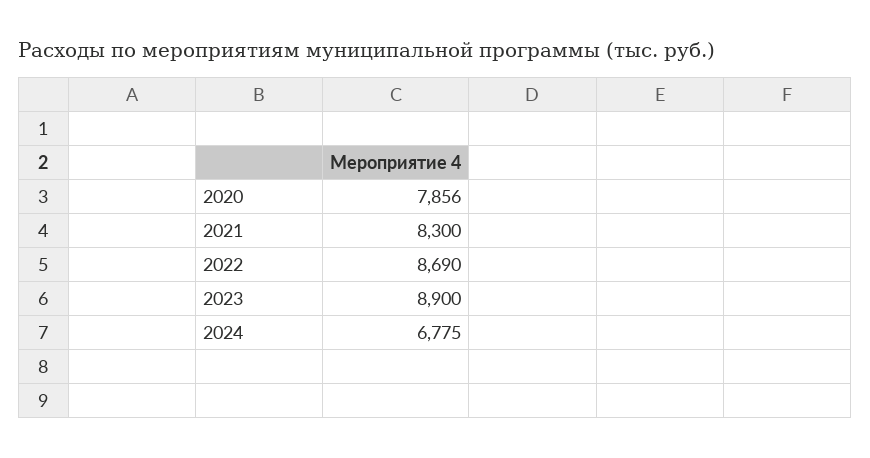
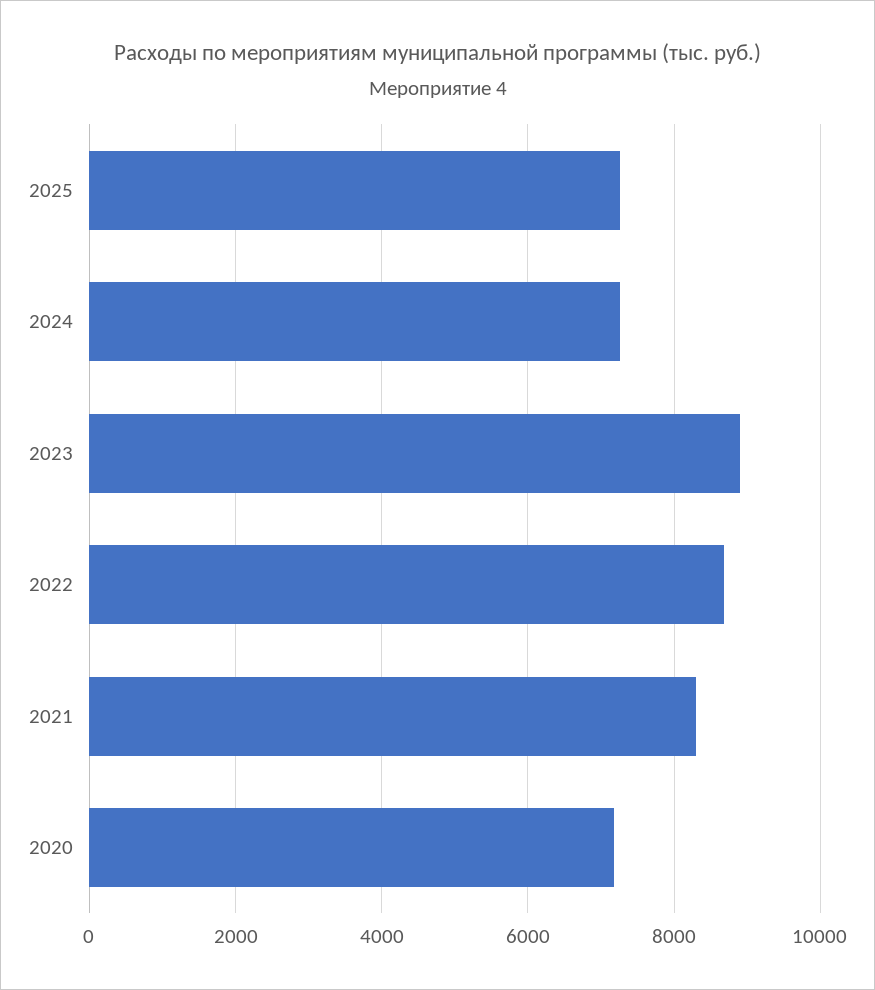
2020: 7856 -> 7200
2024: 6775 -> 7200
2025: none -> 7200

